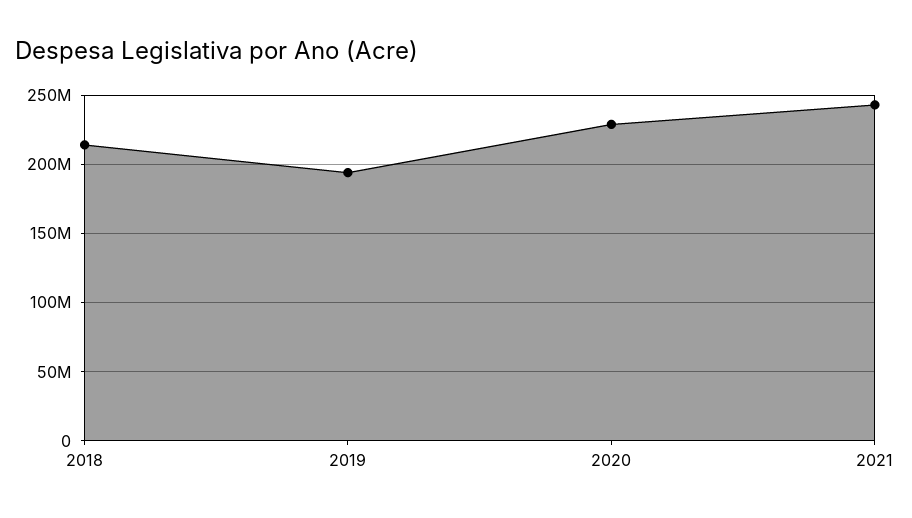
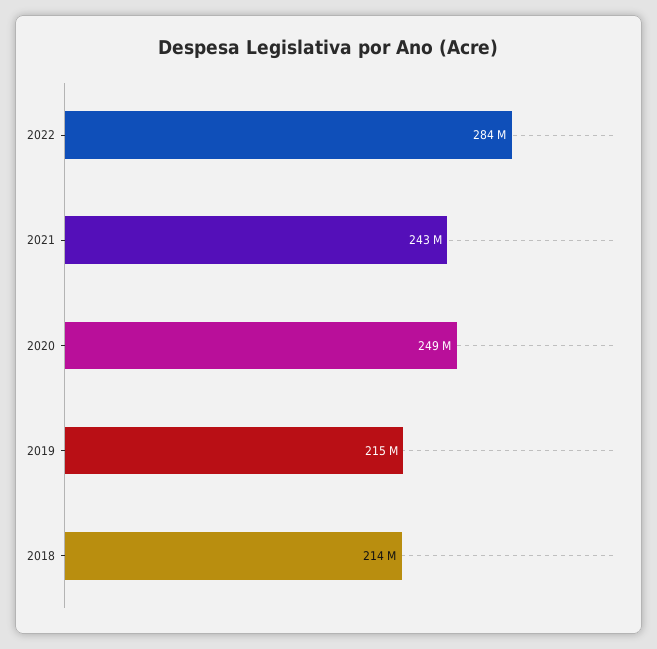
2019: 195000000 -> 215000000
2020: 230000000 -> 249000000
2022: none -> 284000000

